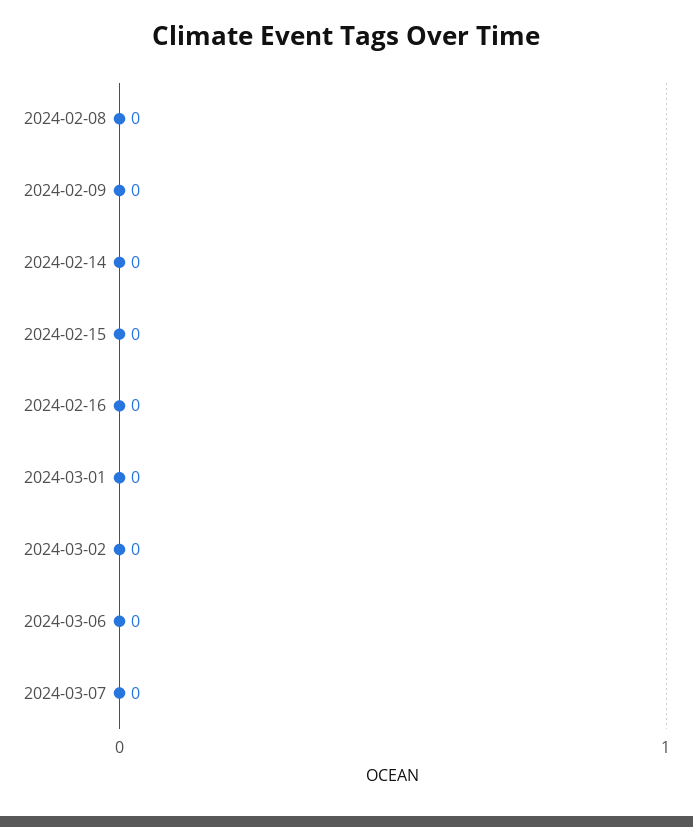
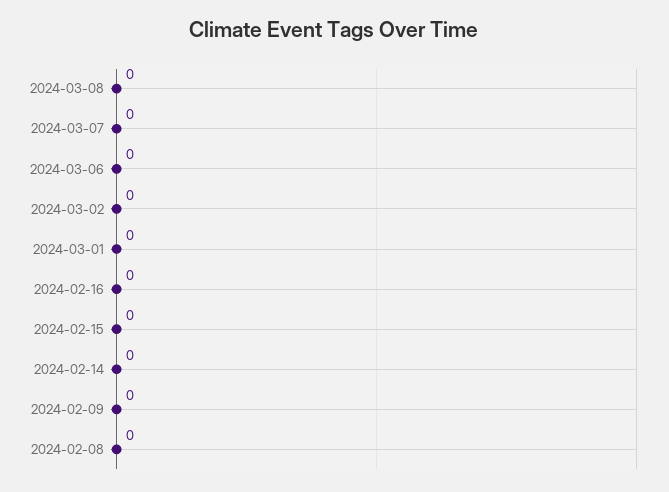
2024-03-08: none -> 0

